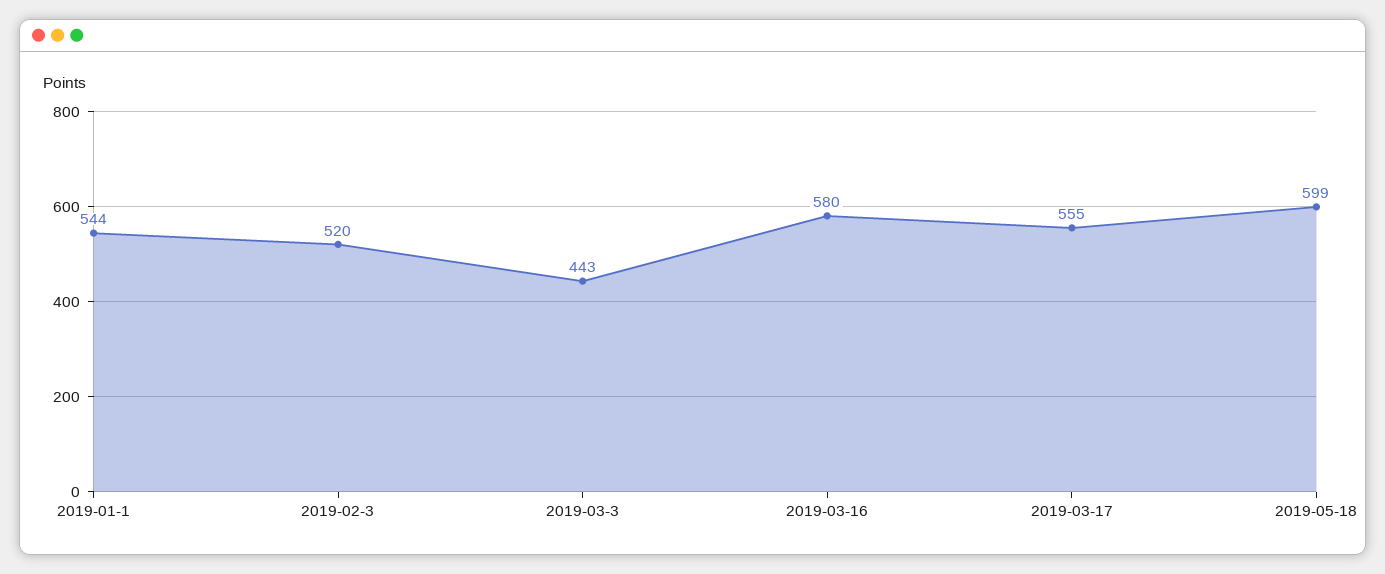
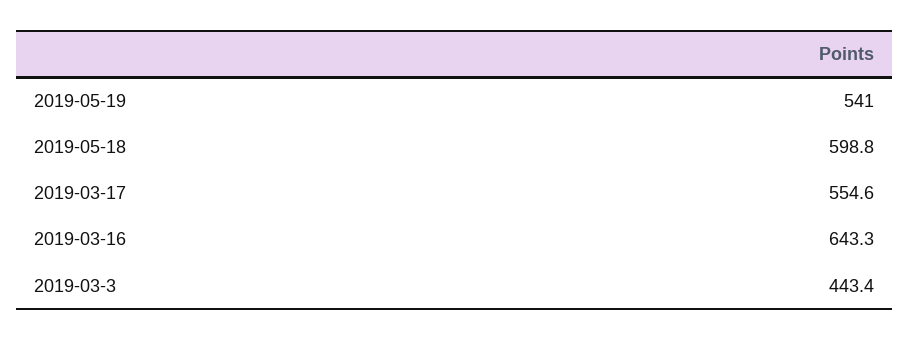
2019-01-1: 544 -> none
2019-02-3: 520 -> none
2019-03-16: 580 -> 643.3
2019-05-19: none -> 541

